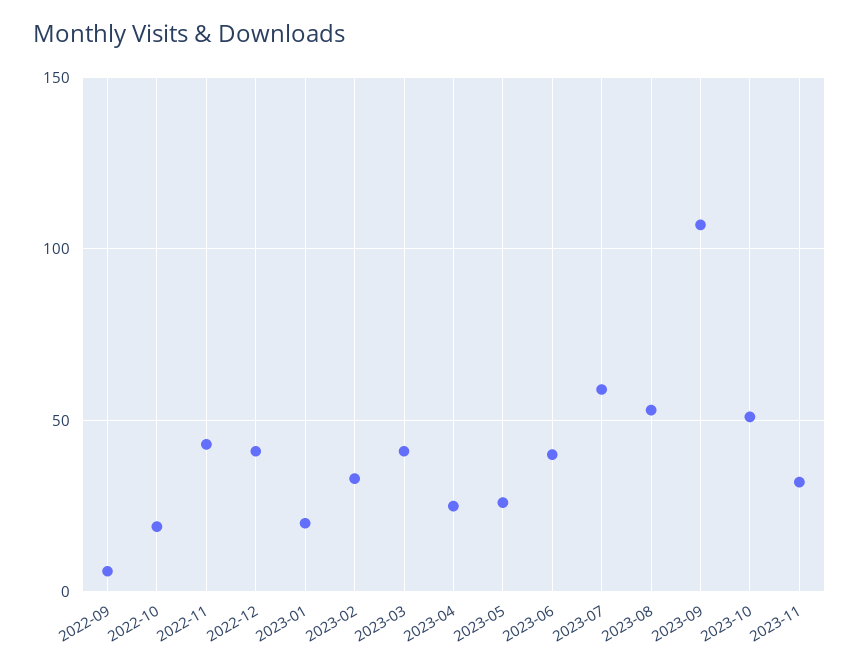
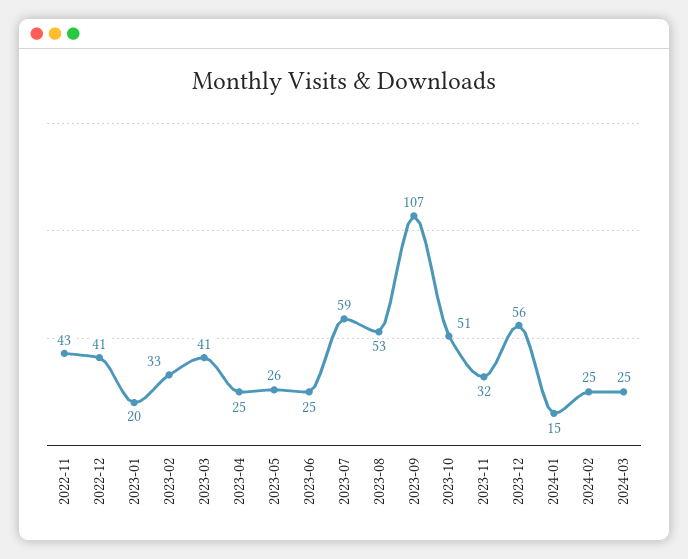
2022-09: 5 -> none
2022-10: 20 -> none
2023-06: 40 -> 25
2023-12: none -> 56
2024-01: none -> 15
2024-02: none -> 25
2024-03: none -> 25

